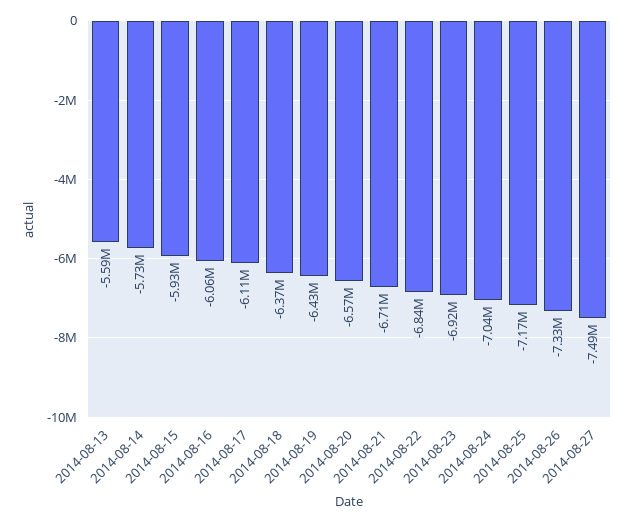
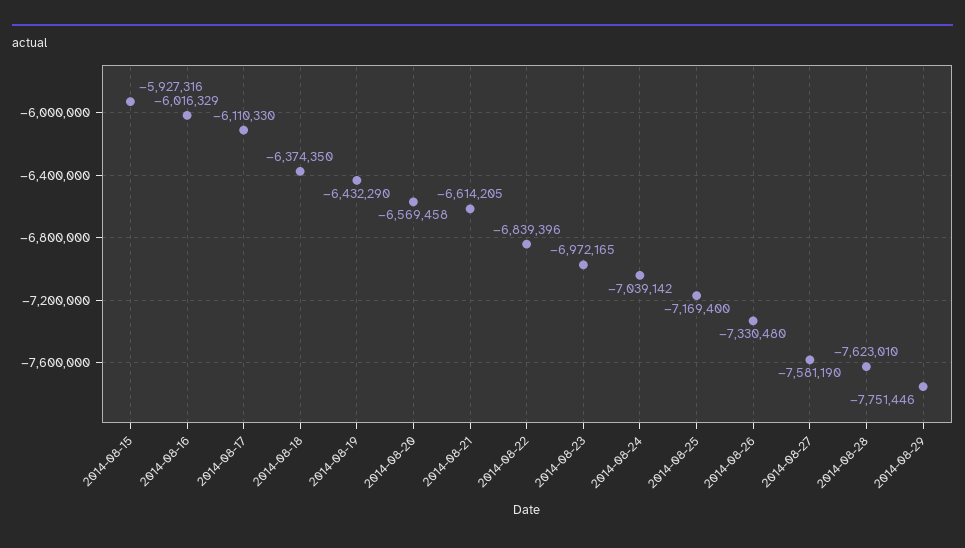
2014-08-13: -5590000 -> none
2014-08-14: -5730000 -> none
2014-08-16: -6060000 -> -6016329
2014-08-21: -6710000 -> -6614205
2014-08-23: -6920000 -> -6972165
2014-08-27: -7490000 -> -7581190
2014-08-28: none -> -7623010
2014-08-29: none -> -7751446

